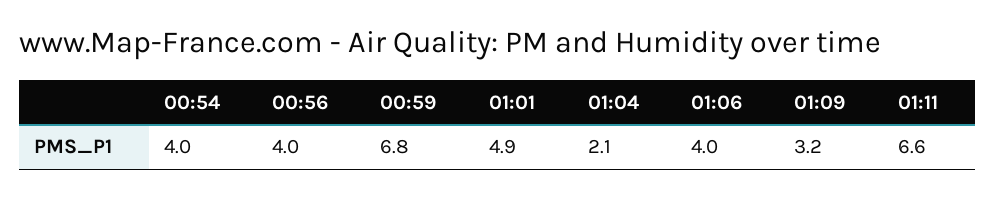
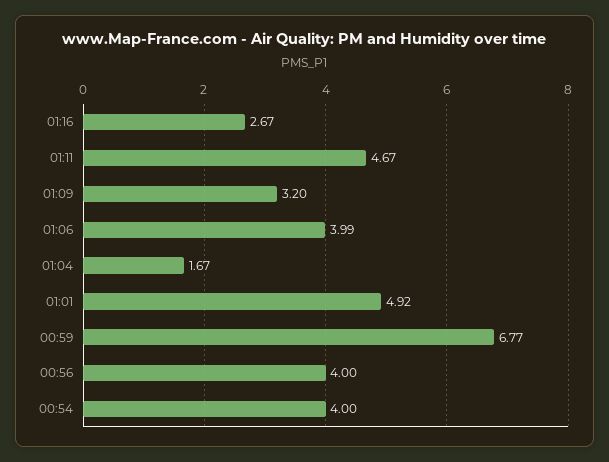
01:04: 2.1 -> 1.67
01:11: 6.6 -> 4.67
01:16: none -> 2.67

